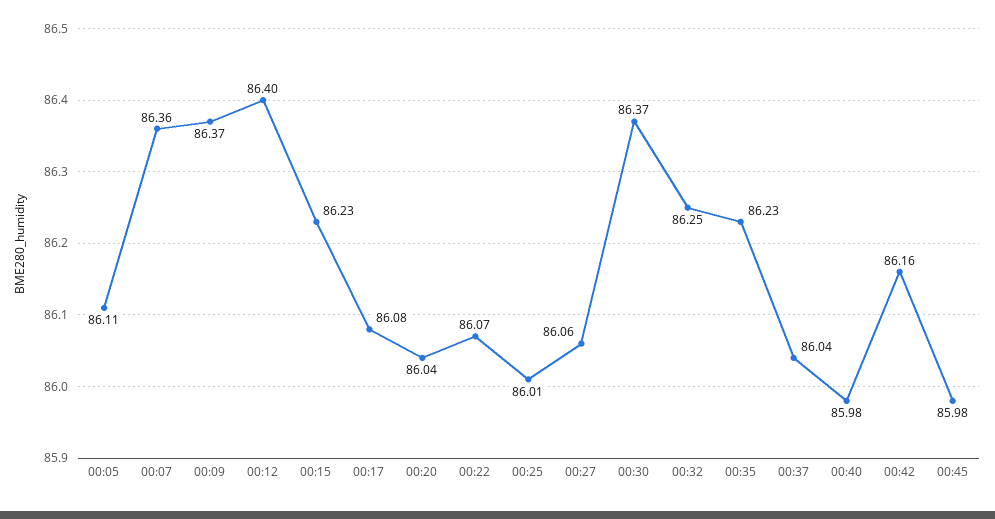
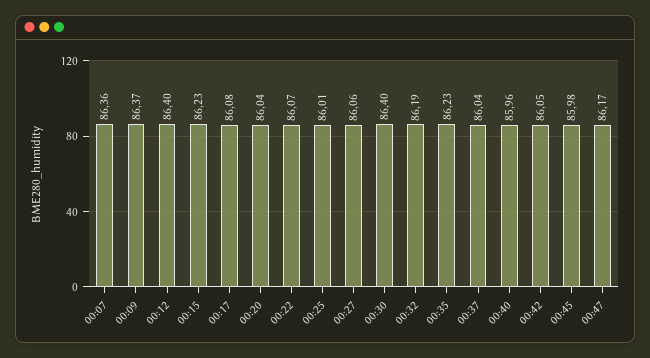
00:05: 86.11 -> none
00:30: 86.37 -> 86.4
00:32: 86.25 -> 86.19
00:40: 85.98 -> 85.96
00:42: 86.16 -> 86.05
00:47: none -> 86.17

